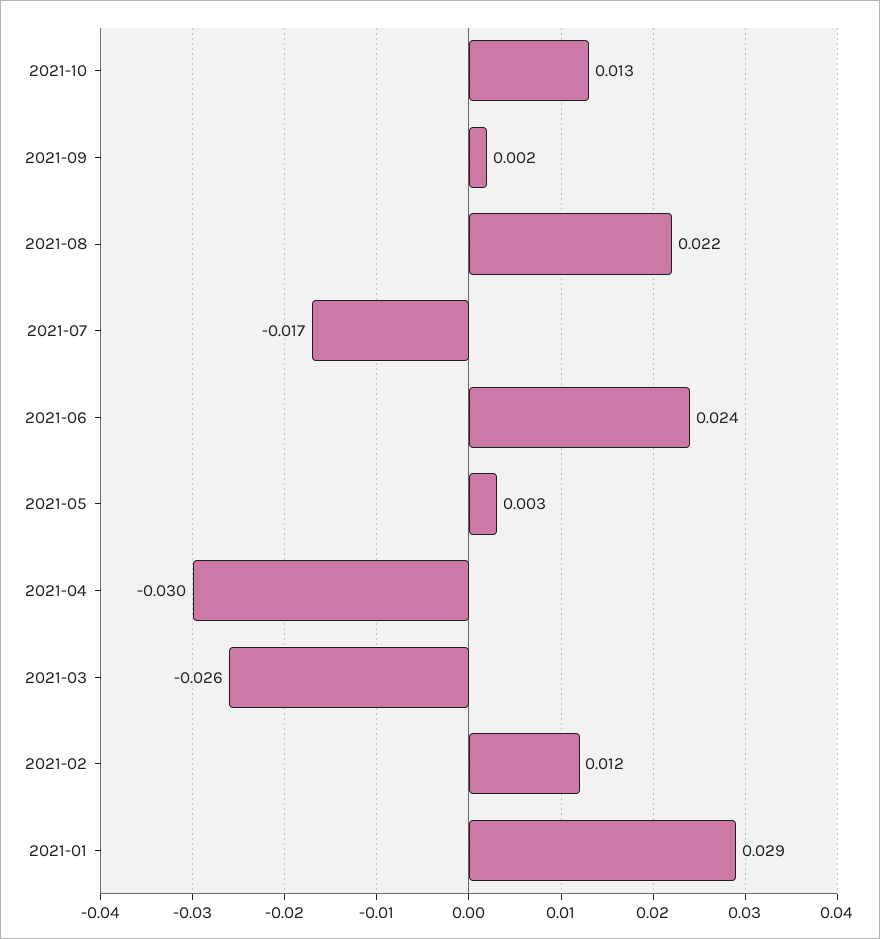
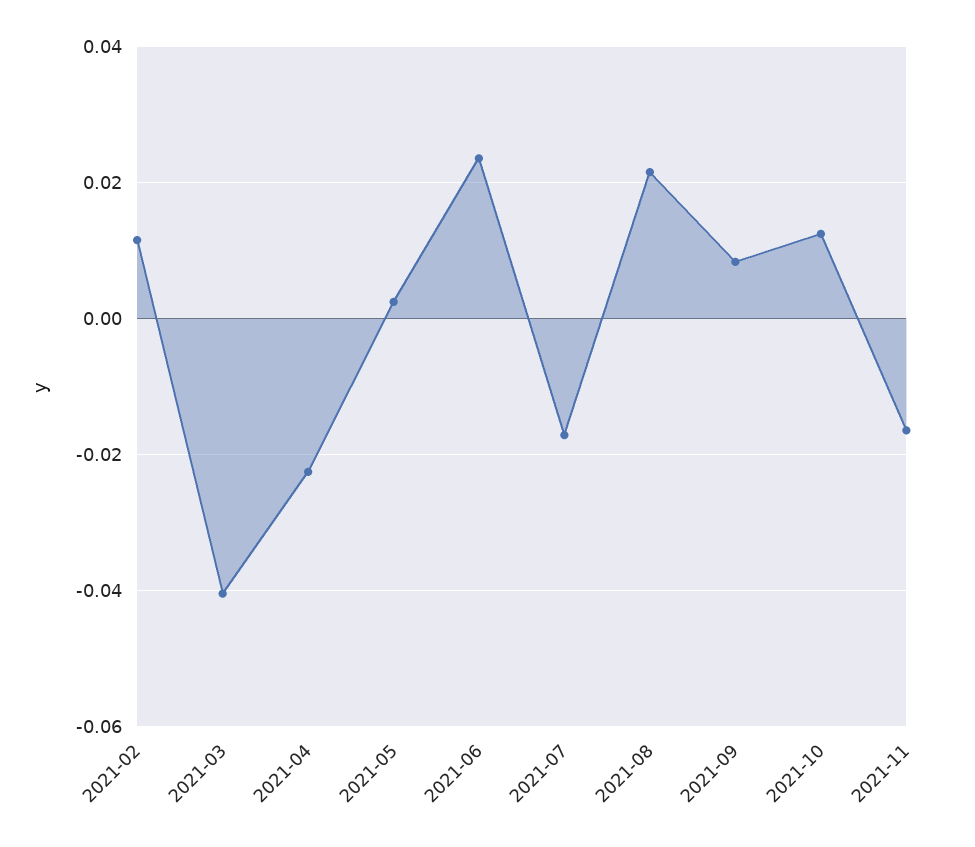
2021-09: 0.002 -> 0.008
2021-04: -0.03 -> -0.022
2021-03: -0.026 -> -0.04
2021-01: 0.029 -> none
2021-11: none -> -0.016

